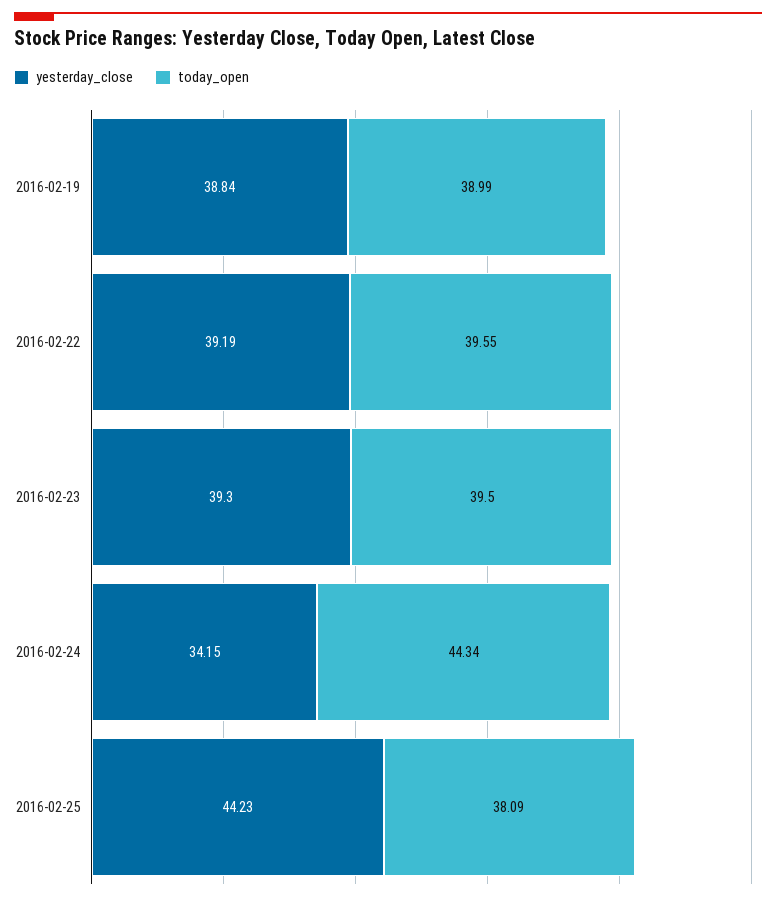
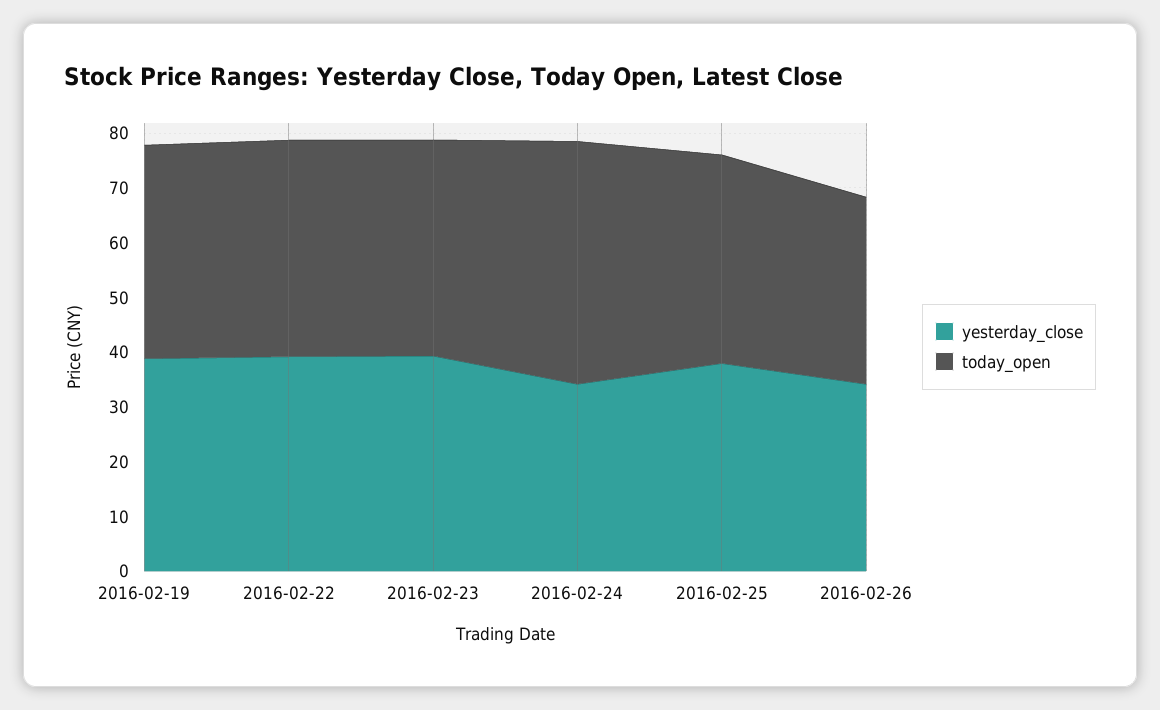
yesterday_close, 2016-02-25: 44.23 -> 38
yesterday_close, 2016-02-26: none -> 34
today_open, 2016-02-26: none -> 34

